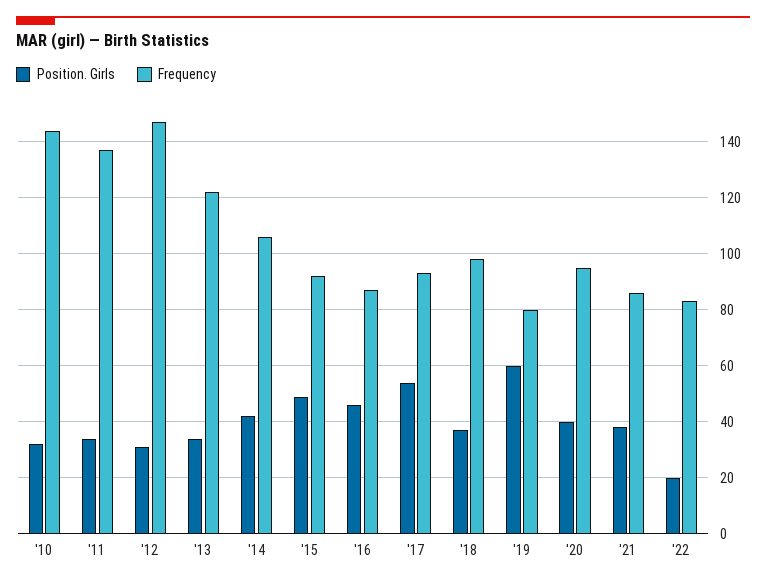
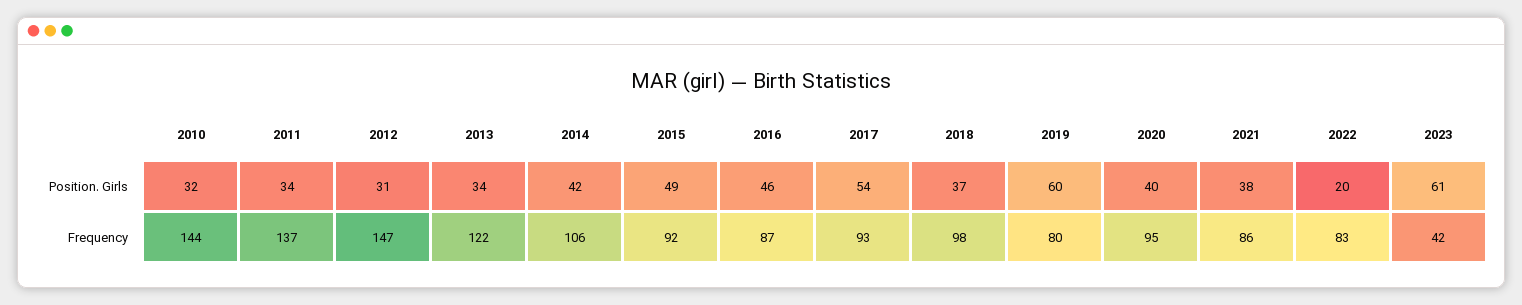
Position. Girls, 2023: none -> 61
Frequency, 2023: none -> 42

